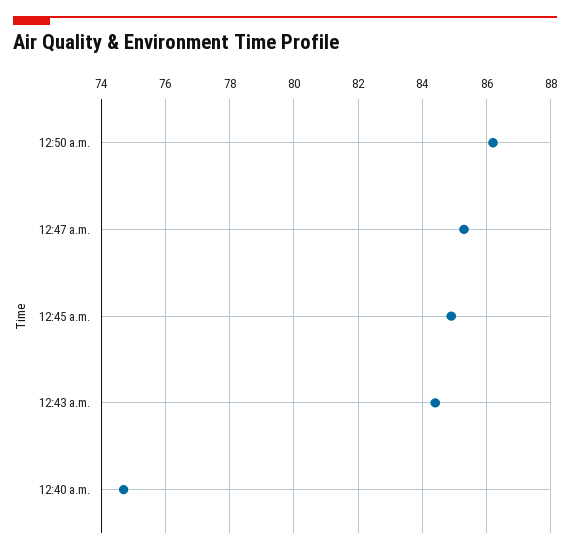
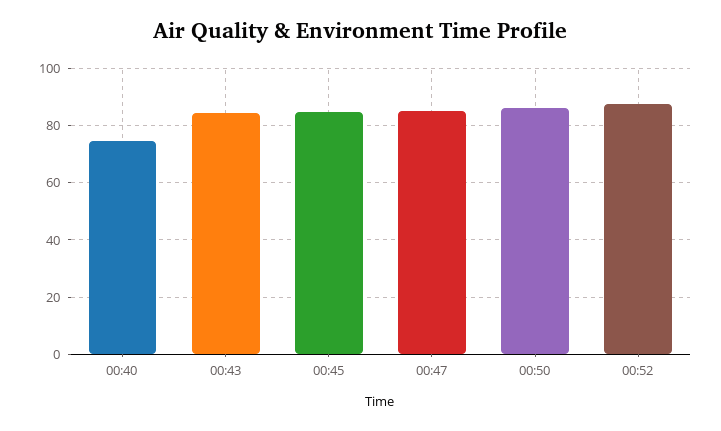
00:52: none -> 87.5

